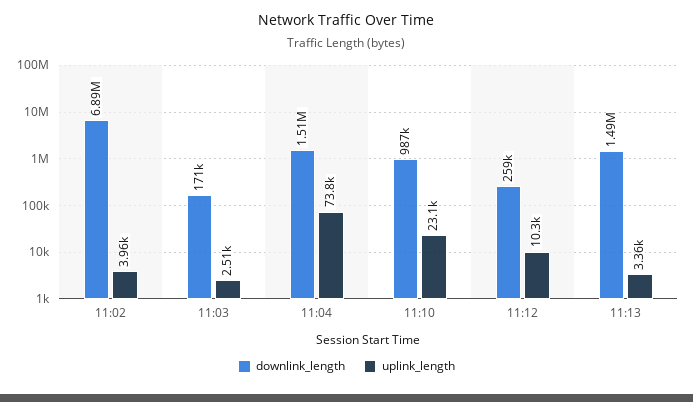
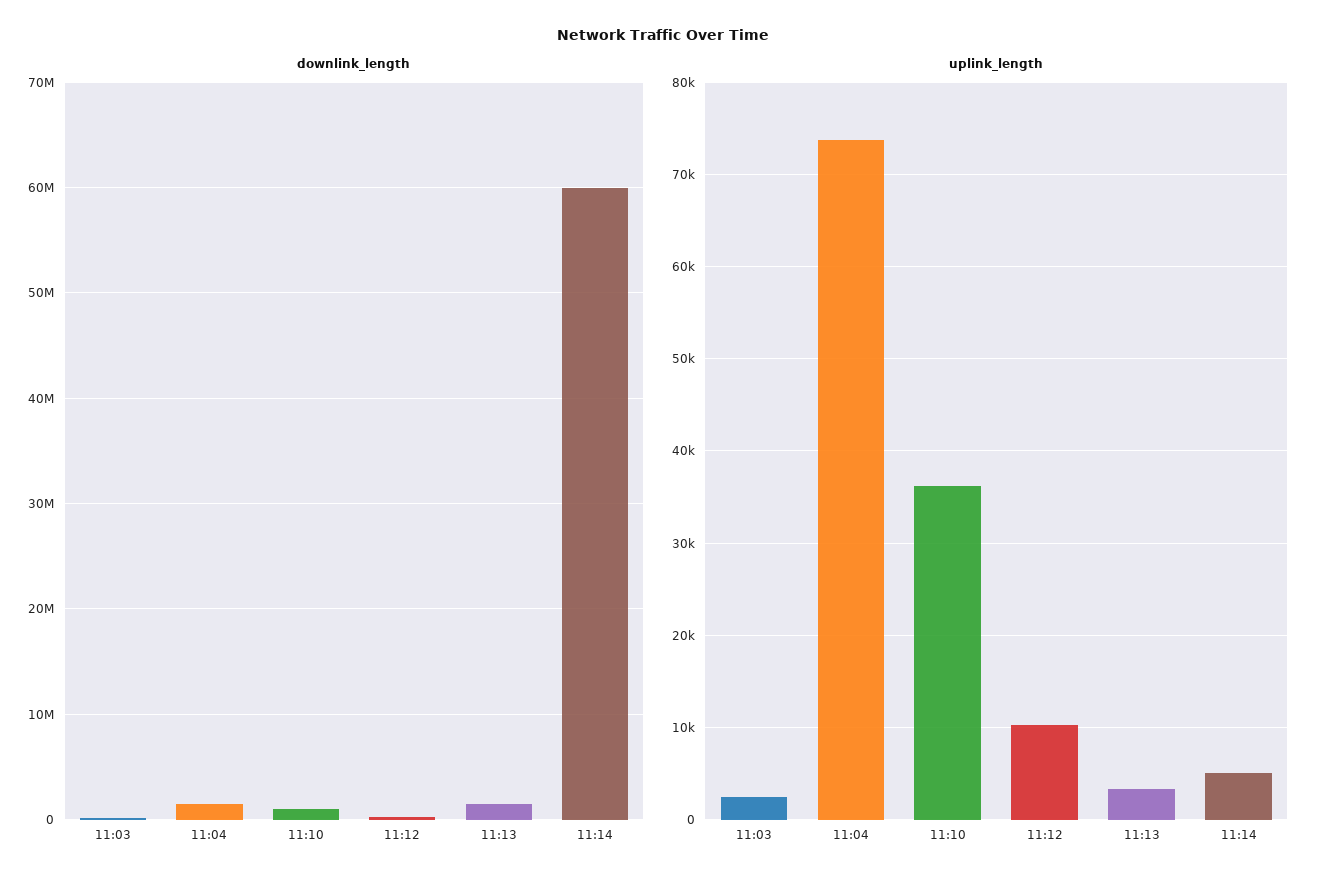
downlink_length, 11:02: 6890000 -> none
uplink_length, 11:02: 3960 -> none
uplink_length, 11:10: 23100 -> 36000
downlink_length, 11:14: none -> 60000000
uplink_length, 11:14: none -> 5000

